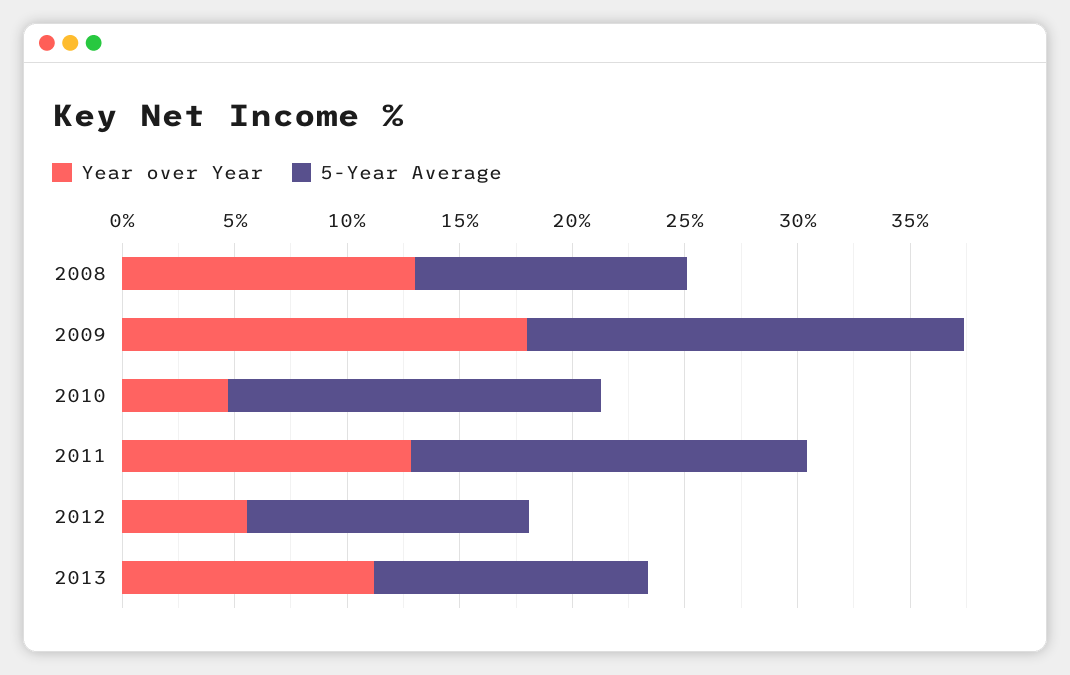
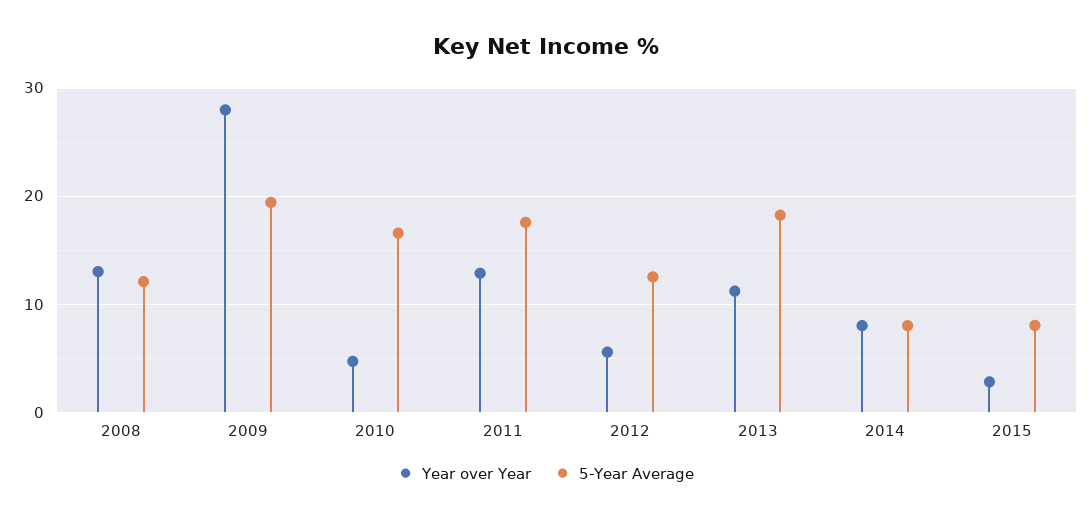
Year over Year, 2009: 18 -> 28
5-Year Average, 2013: 12 -> 18
Year over Year, 2014: none -> 8
5-Year Average, 2014: none -> 8
Year over Year, 2015: none -> 3
5-Year Average, 2015: none -> 8

